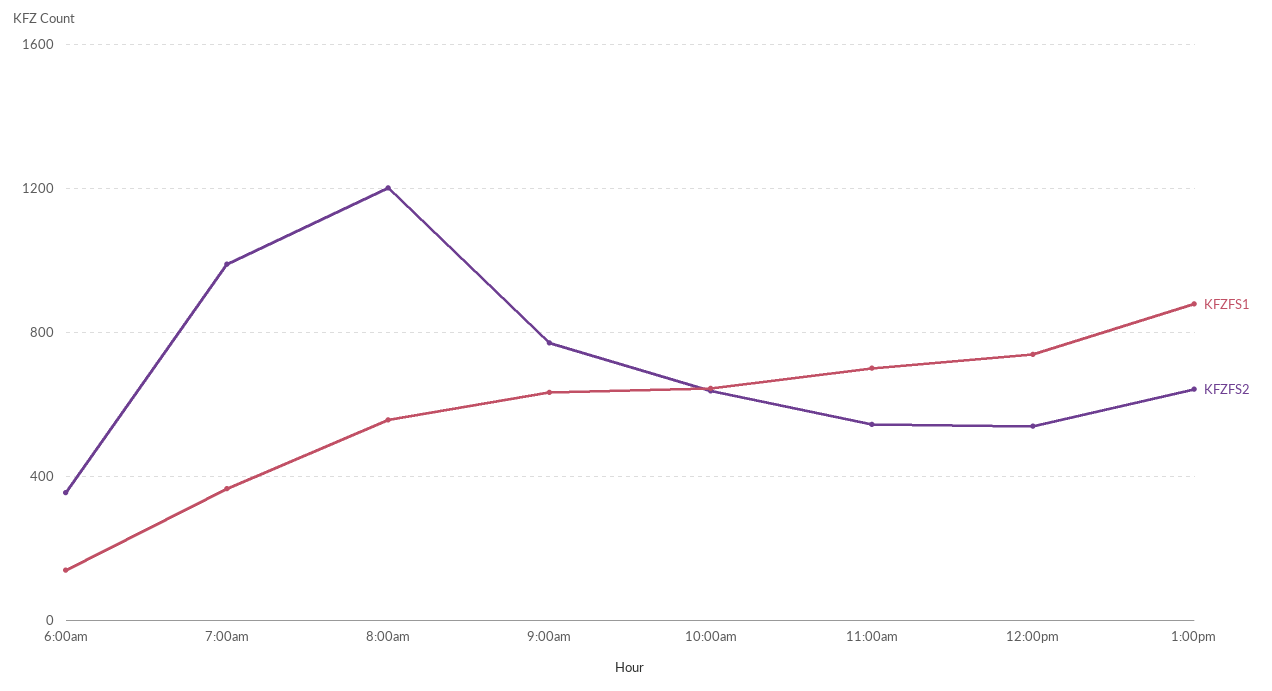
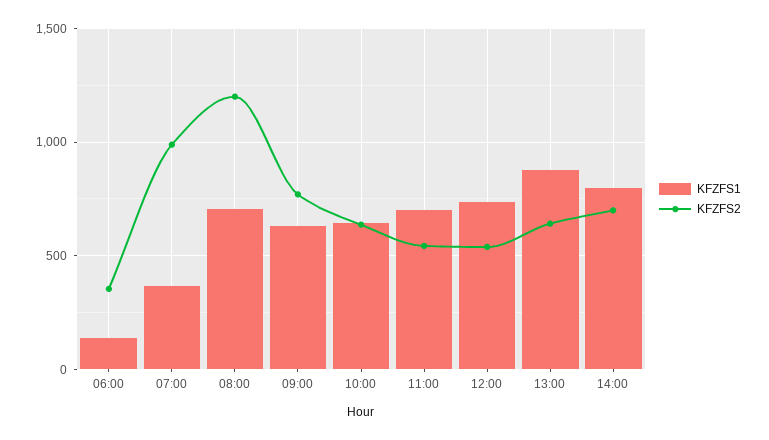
KFZFS1, 8:00am: 550 -> 700
KFZFS1, 14:00: none -> 800
KFZFS2, 14:00: none -> 700

